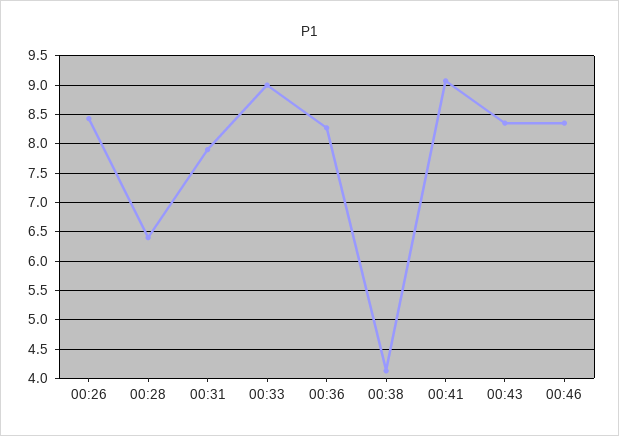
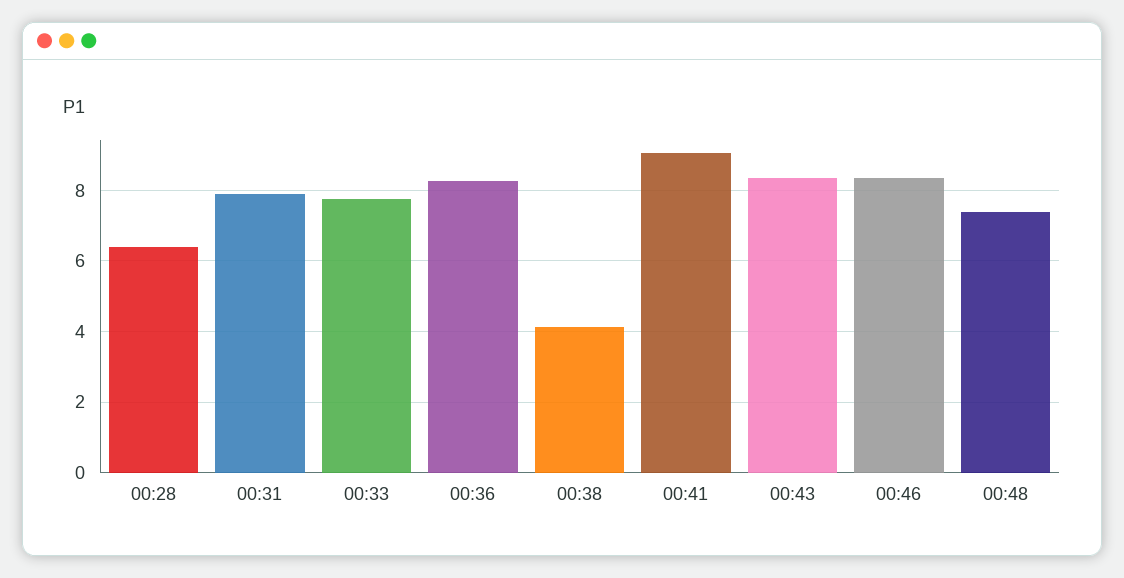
00:26: 8.5 -> none
00:33: 9 -> 7.8
00:48: none -> 7.4

